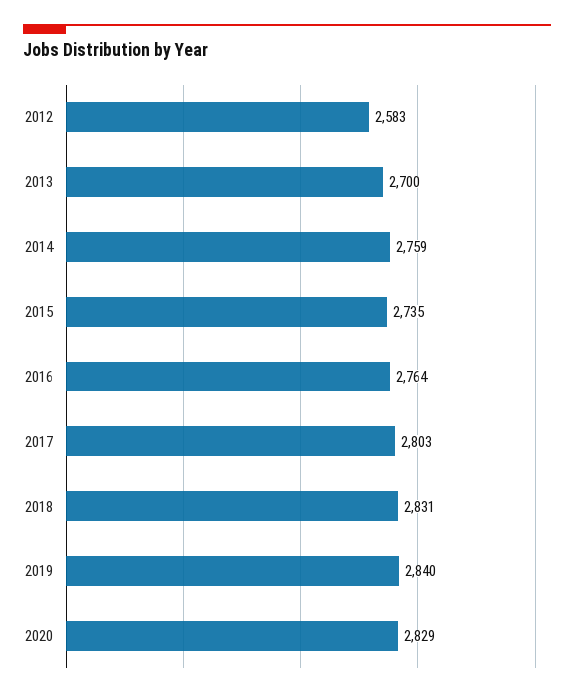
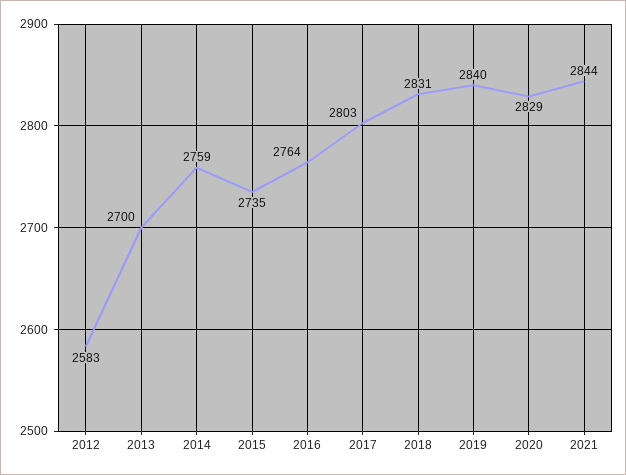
2021: none -> 2844

